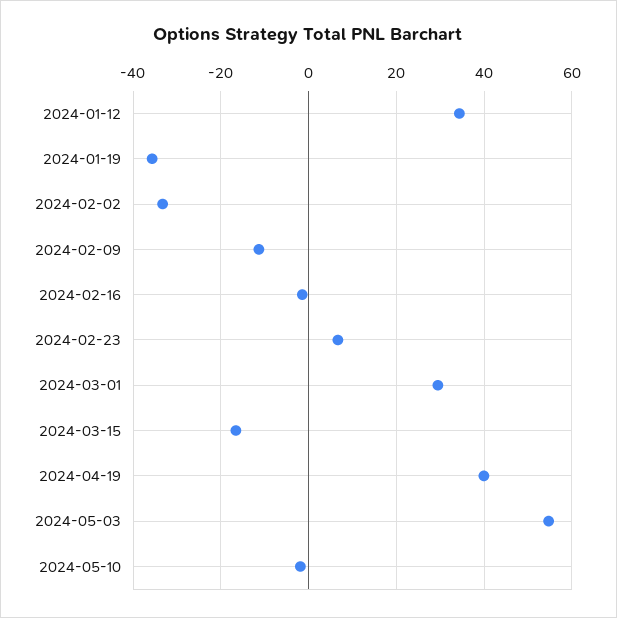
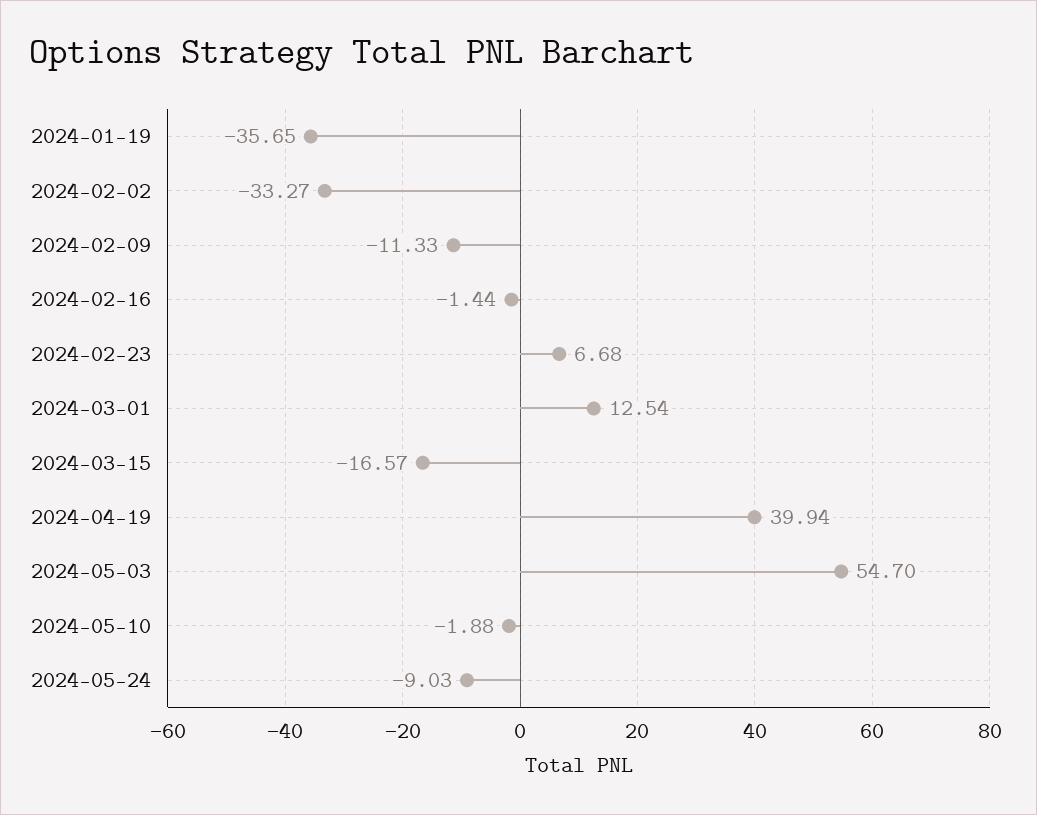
2024-01-12: 34 -> none
2024-03-01: 30 -> 12.54
2024-05-24: none -> -9.03

